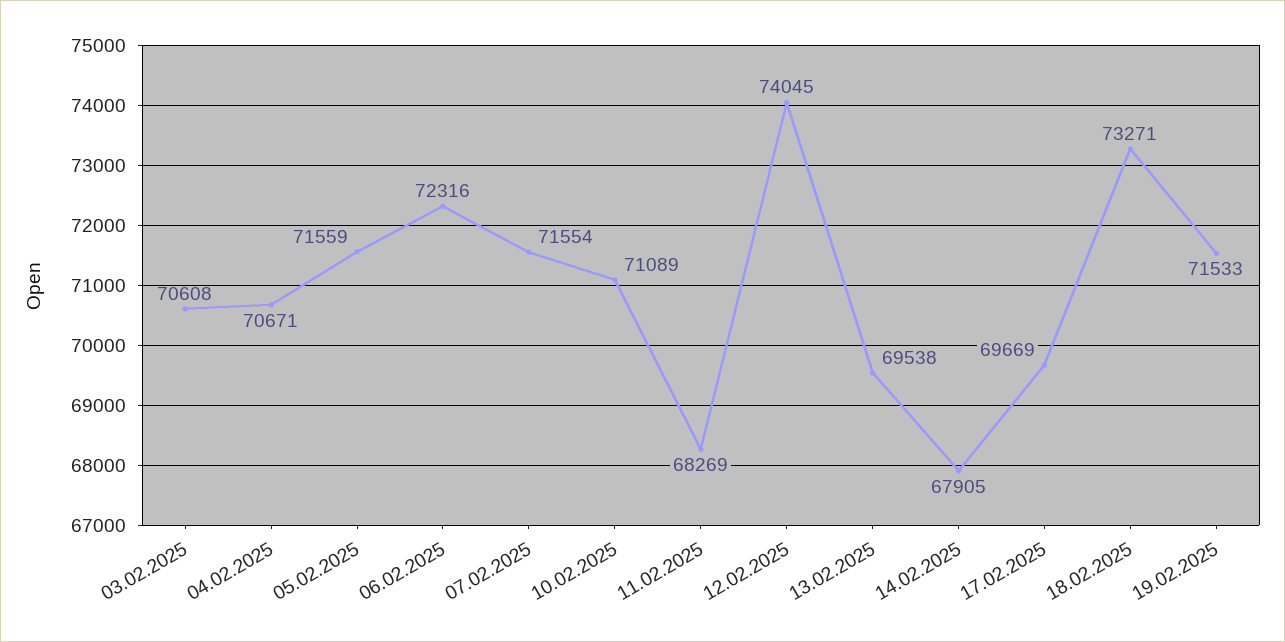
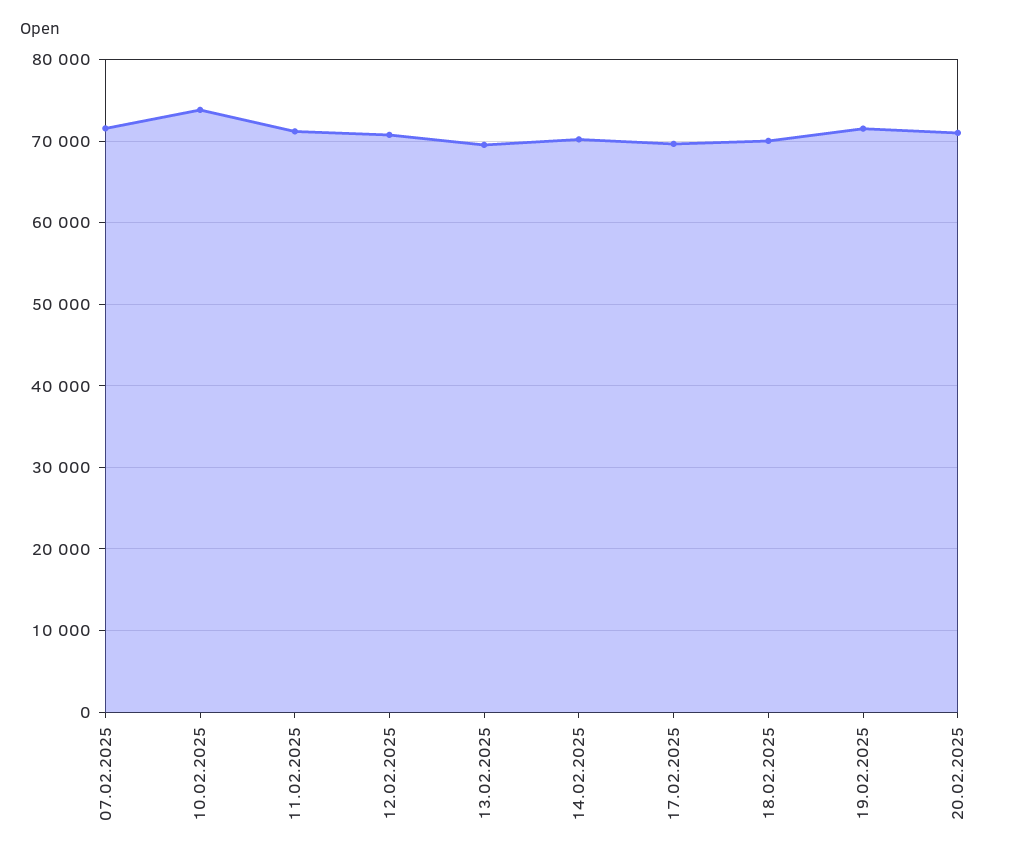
03.02.2025: 70608 -> none
04.02.2025: 70671 -> none
05.02.2025: 71559 -> none
06.02.2025: 72316 -> none
10.02.2025: 71089 -> 74000
11.02.2025: 68269 -> 71000
12.02.2025: 74045 -> 71000
14.02.2025: 67905 -> 70000
18.02.2025: 73271 -> 70000
20.02.2025: none -> 71000

